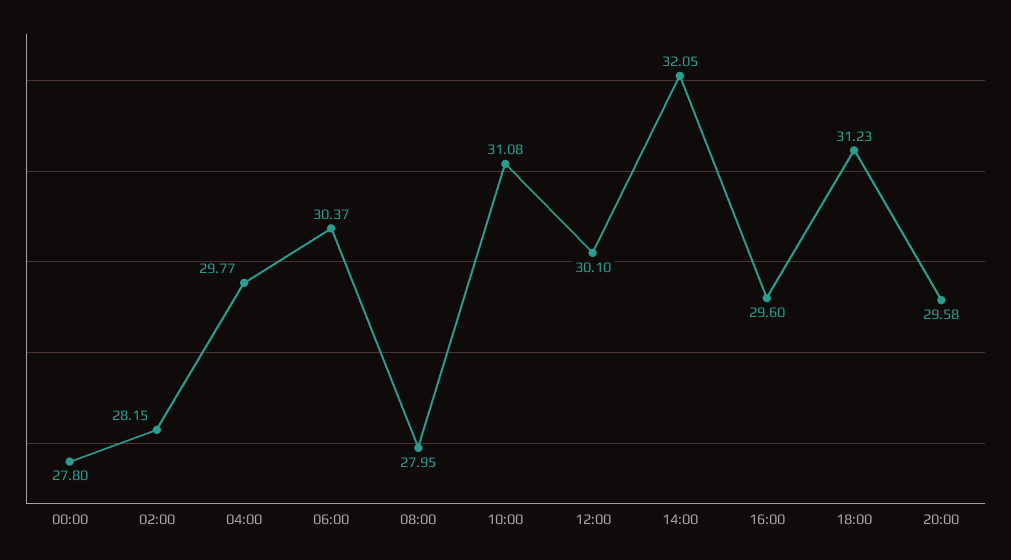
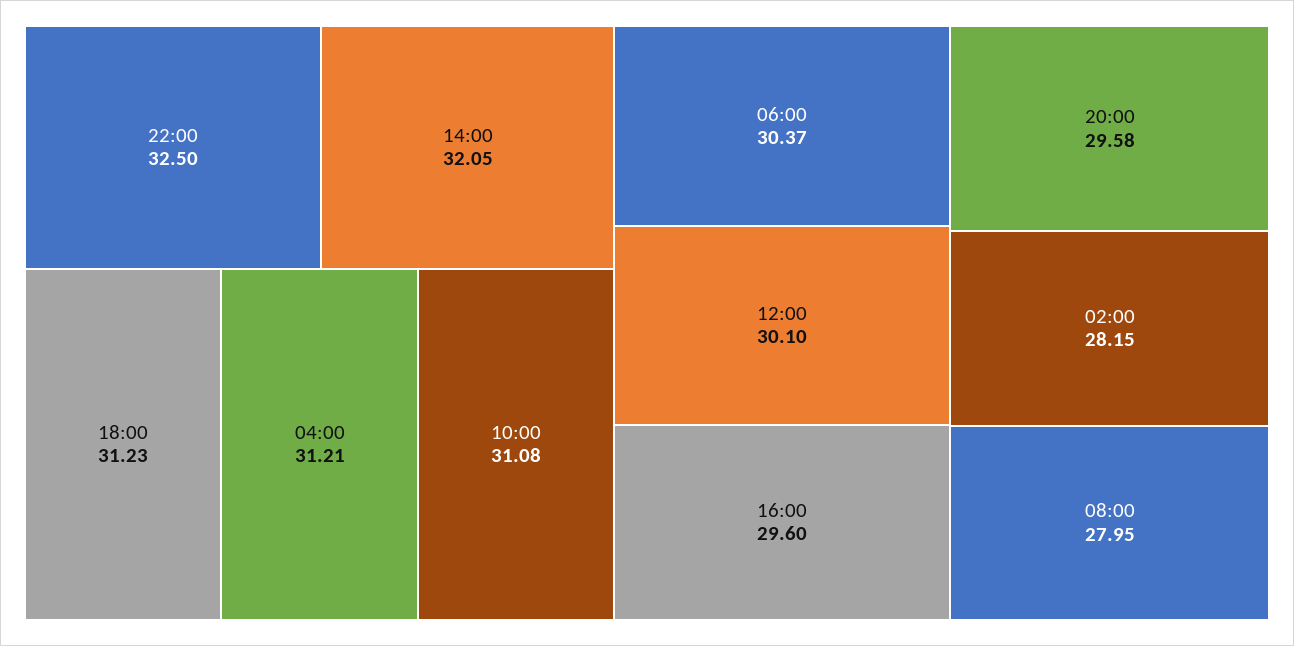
00:00: 27.8 -> none
04:00: 29.77 -> 31.21
22:00: none -> 32.5

